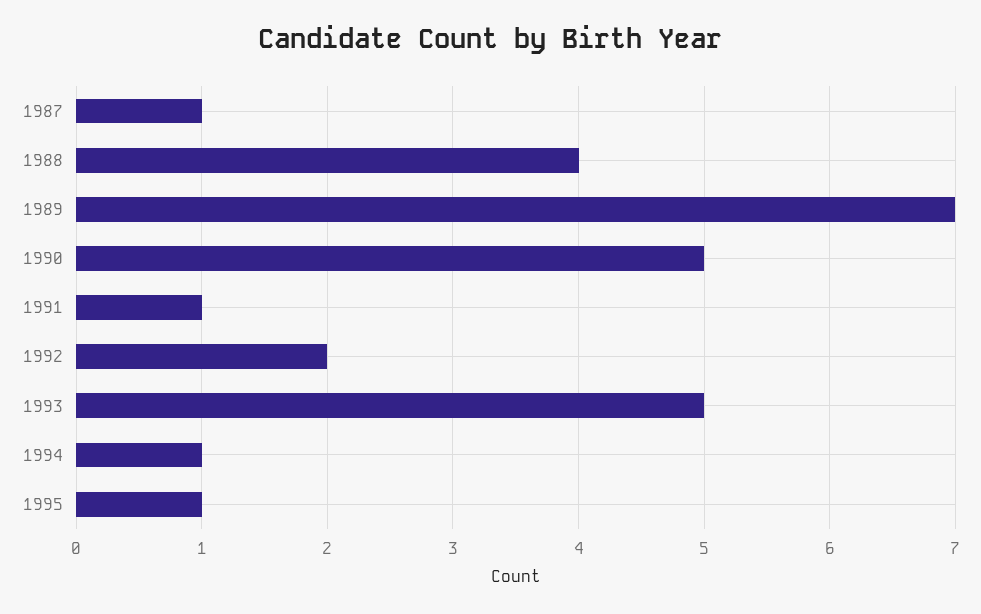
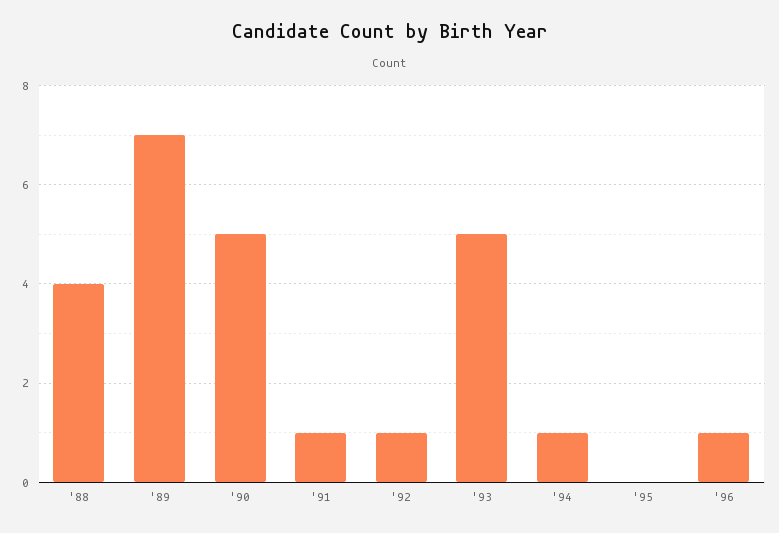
1987: 1 -> none
1992: 2 -> 1
1995: 1 -> 0
'96: none -> 1

